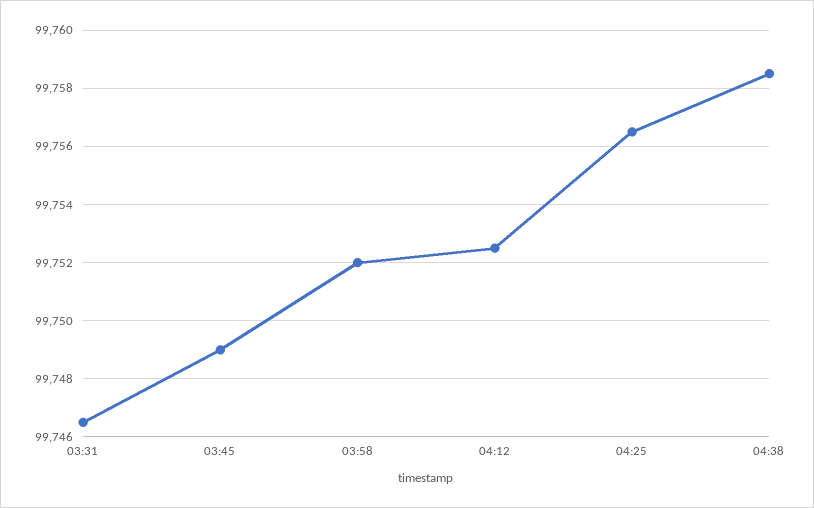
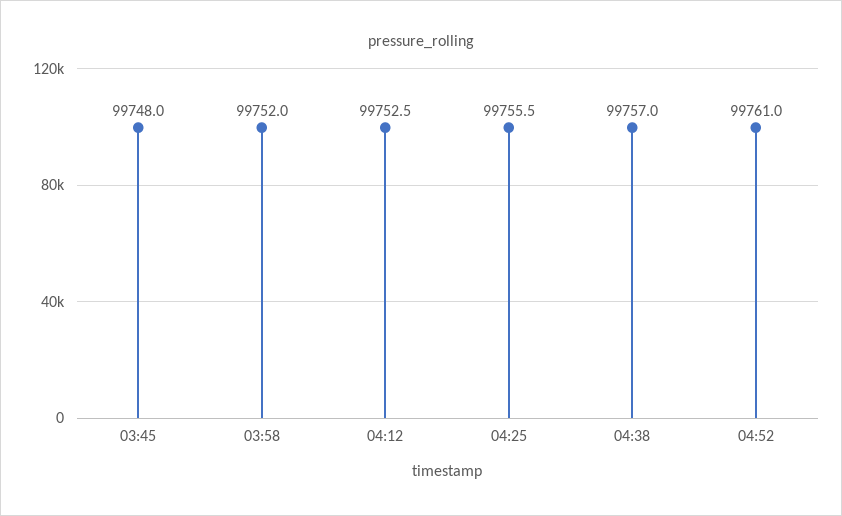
03:31: 99746.5 -> none
03:45: 99749 -> 99748
04:25: 99756.5 -> 99755.5
04:38: 99758.5 -> 99757
04:52: none -> 99761

